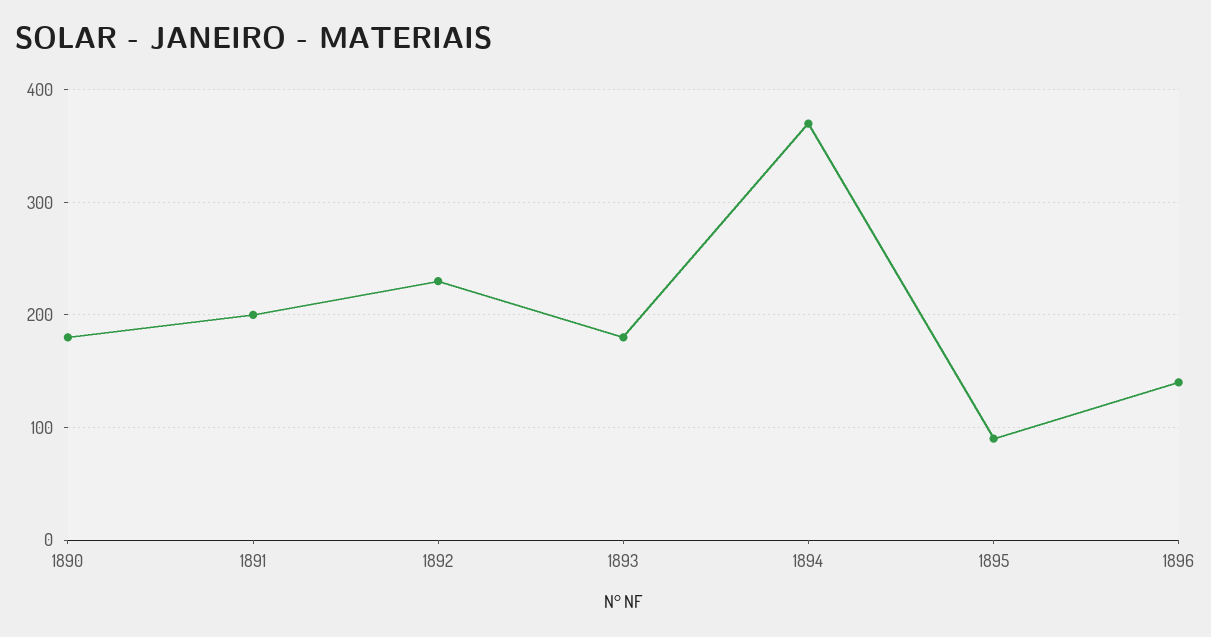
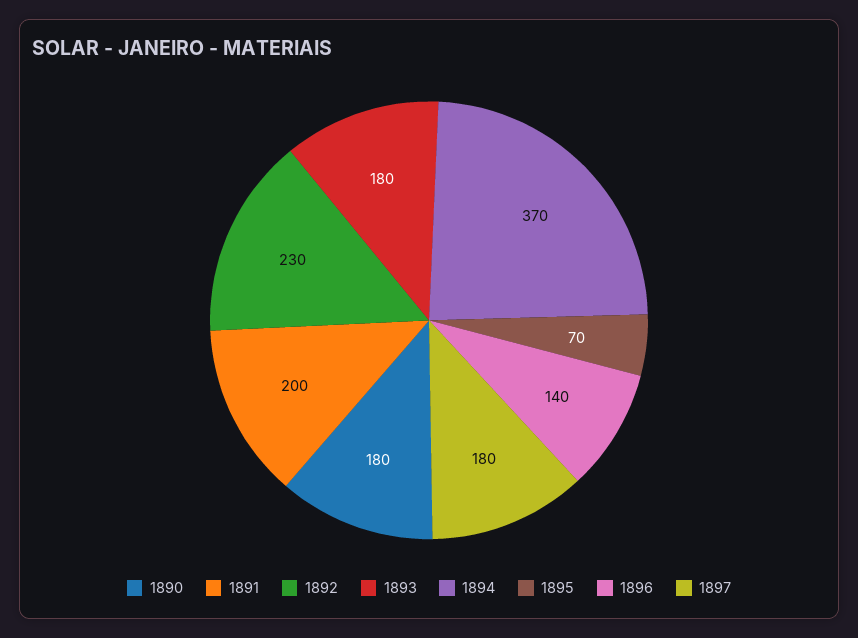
1895: 90 -> 70
1897: none -> 180

